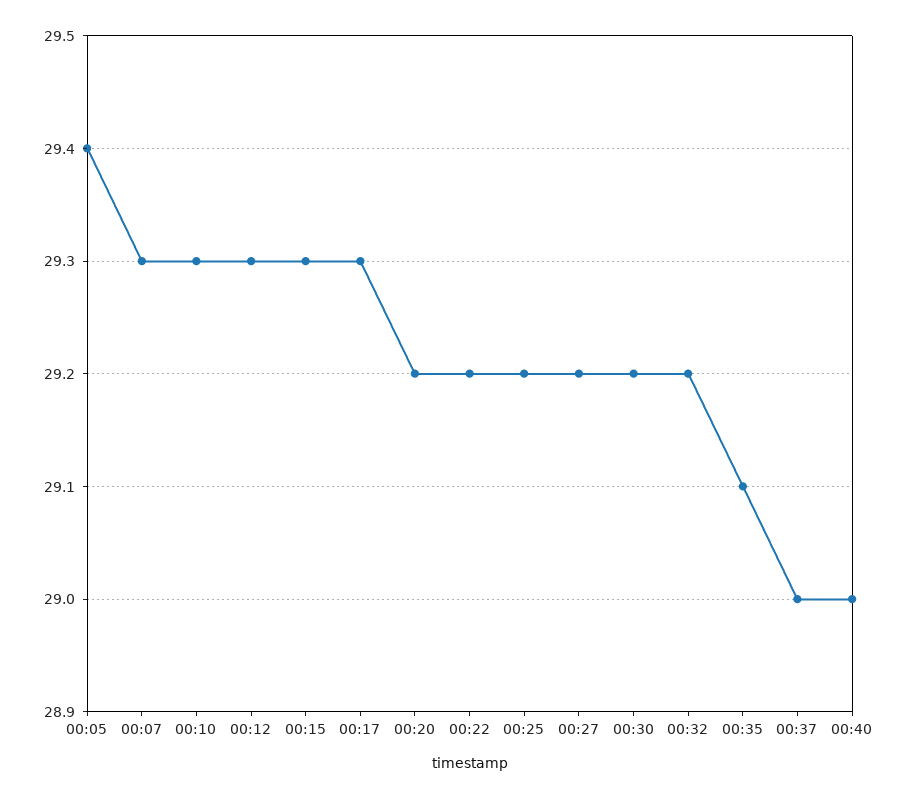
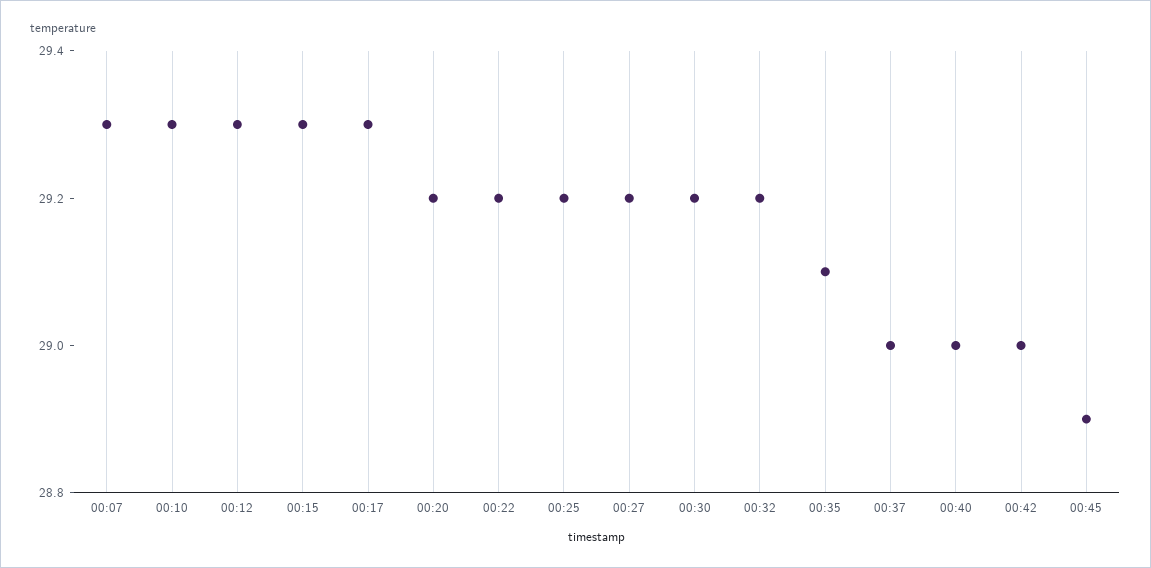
00:05: 29.4 -> none
00:42: none -> 29
00:45: none -> 28.9

